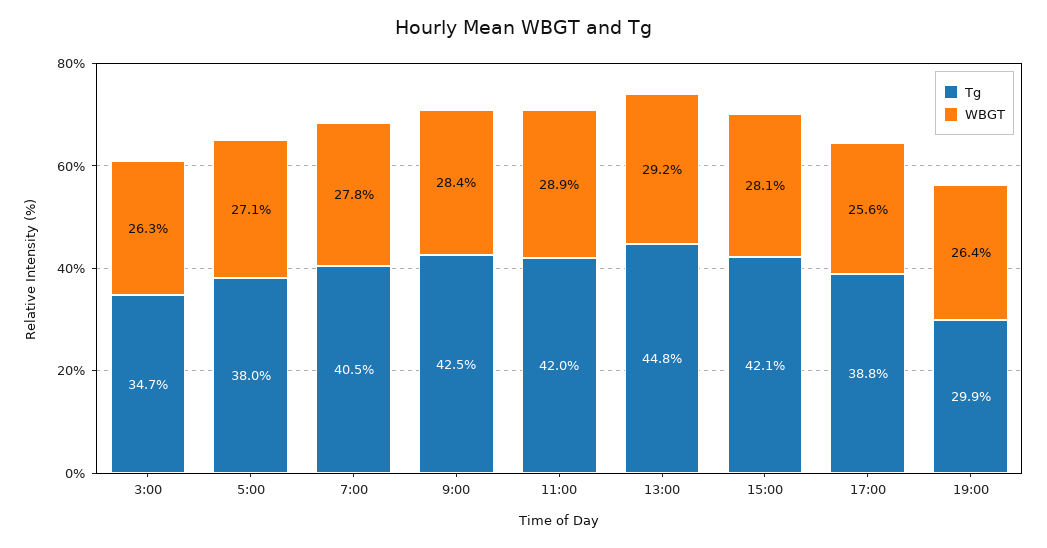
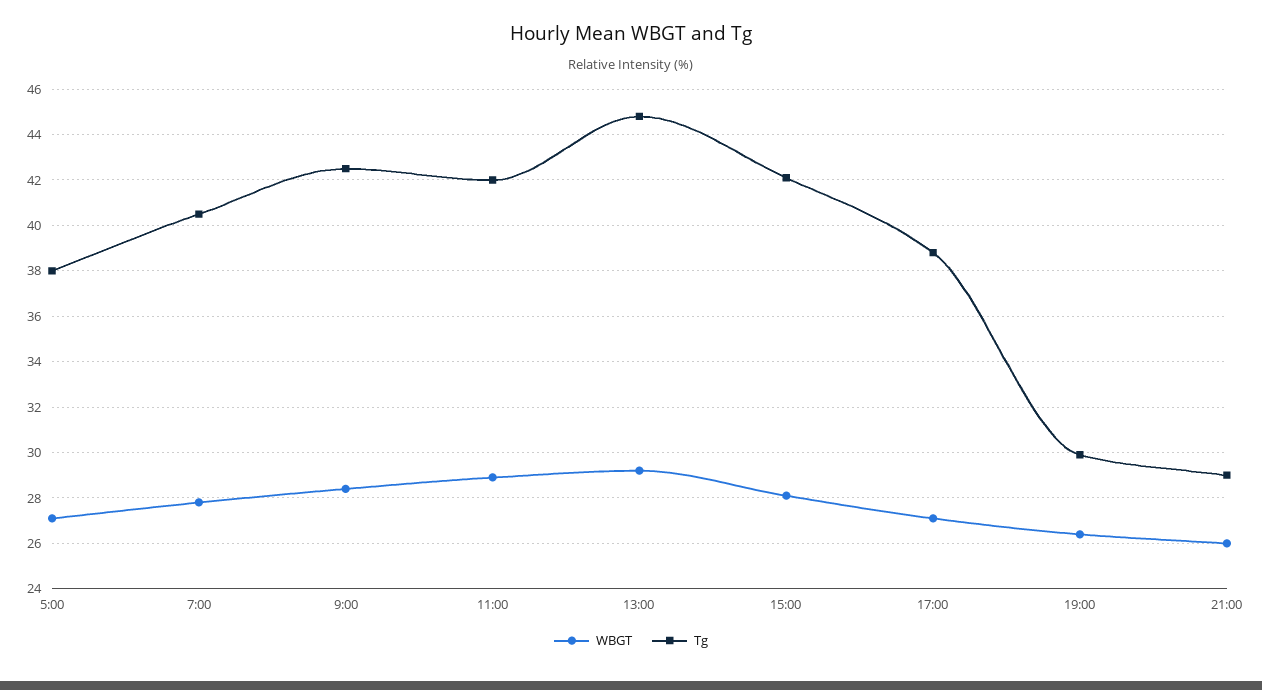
Tg, 3:00: 34.7 -> none
WBGT, 3:00: 26.3 -> none
WBGT, 17:00: 25.6 -> 27
WBGT, 21:00: none -> 26
Tg, 21:00: none -> 29

